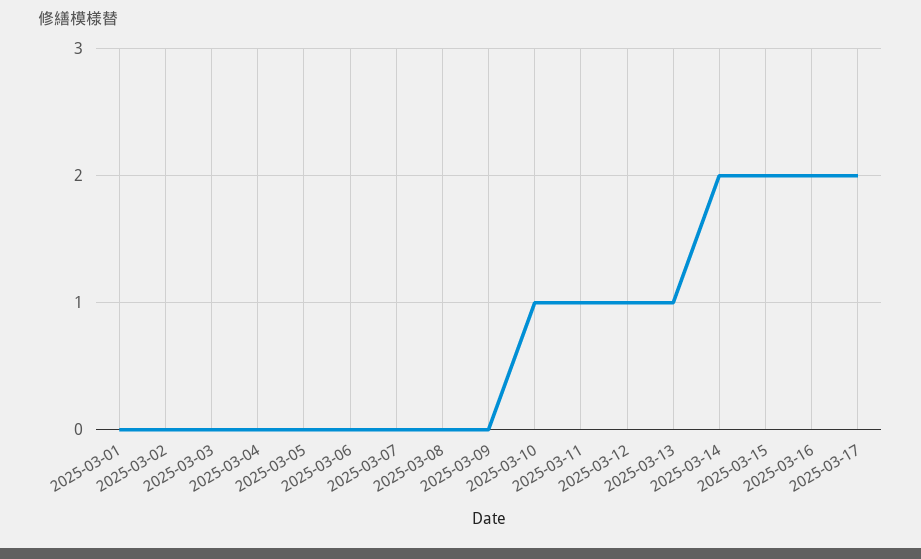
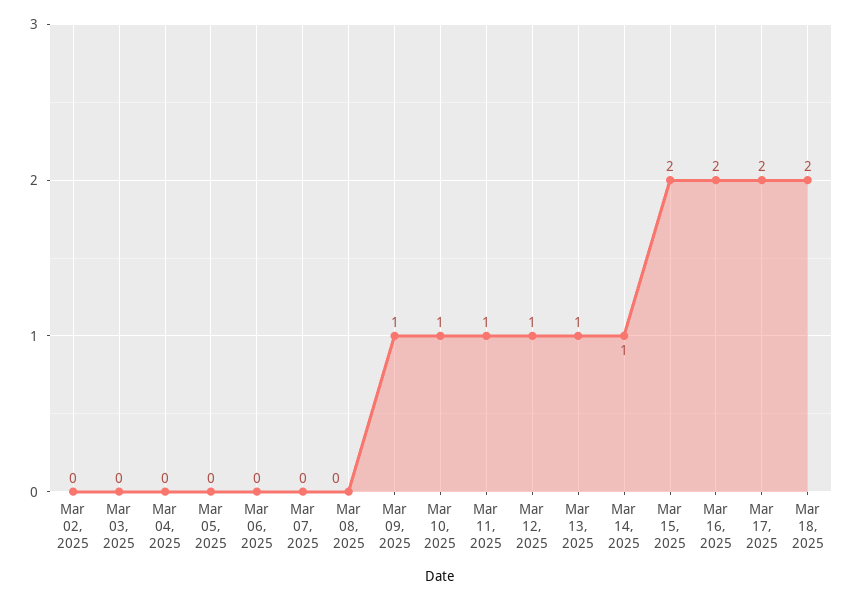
2025-03-01: 0 -> none
2025-03-09: 0 -> 1
2025-03-14: 2 -> 1
Mar 18, 2025: none -> 2

